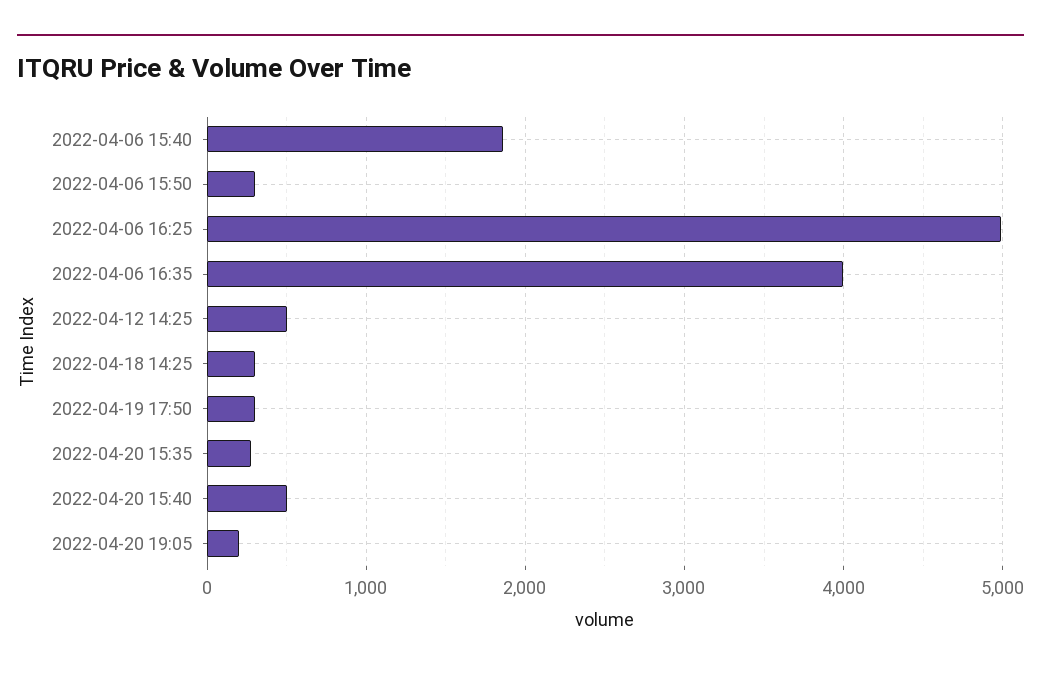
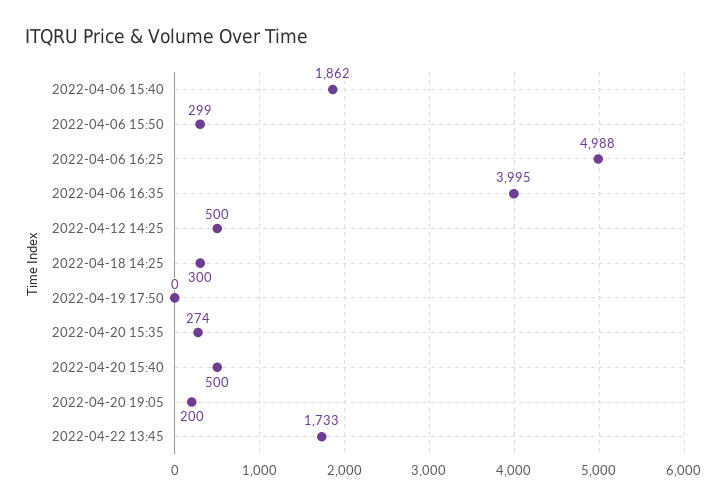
2022-04-19 17:50: 300 -> 0
2022-04-22 13:45: none -> 1733

